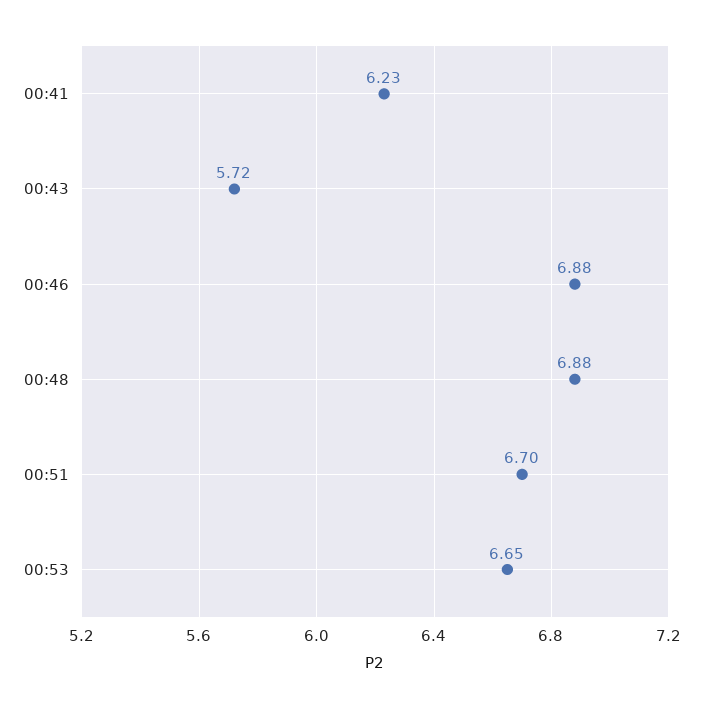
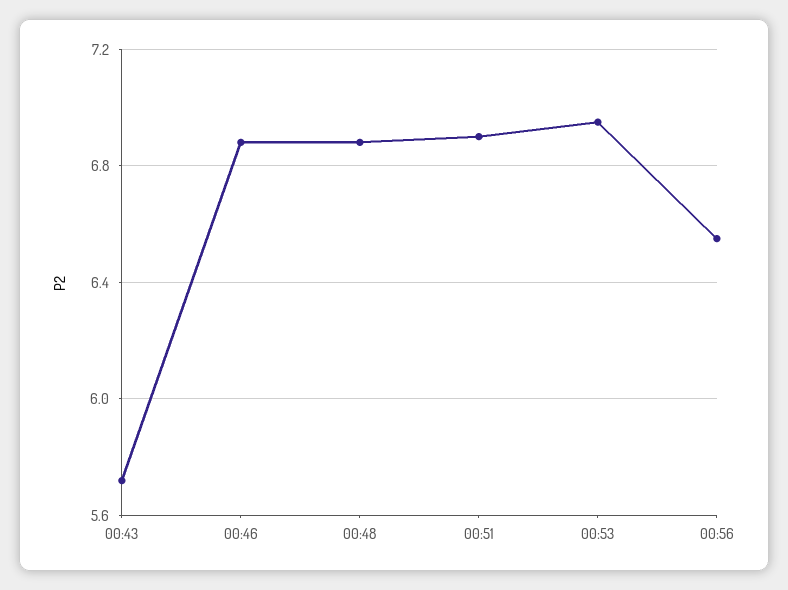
00:41: 6.23 -> none
00:51: 6.7 -> 6.9
00:53: 6.65 -> 6.95
00:56: none -> 6.55

